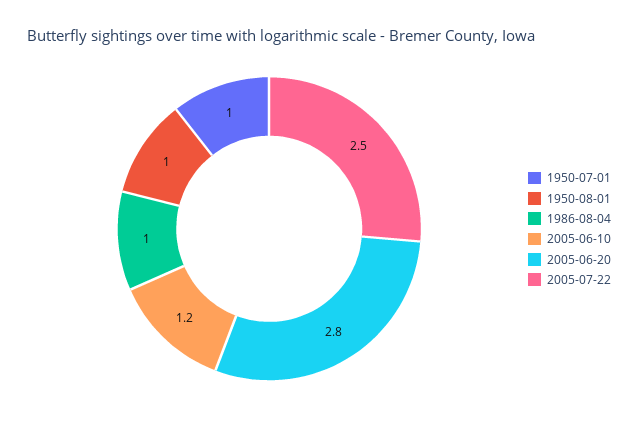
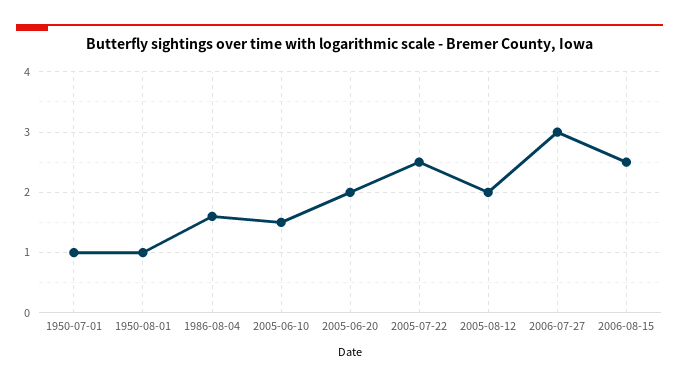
1986-08-04: 1 -> 1.6
2005-06-10: 1.2 -> 1.5
2005-06-20: 2.8 -> 2
2005-08-12: none -> 2
2006-07-27: none -> 3
2006-08-15: none -> 2.5

